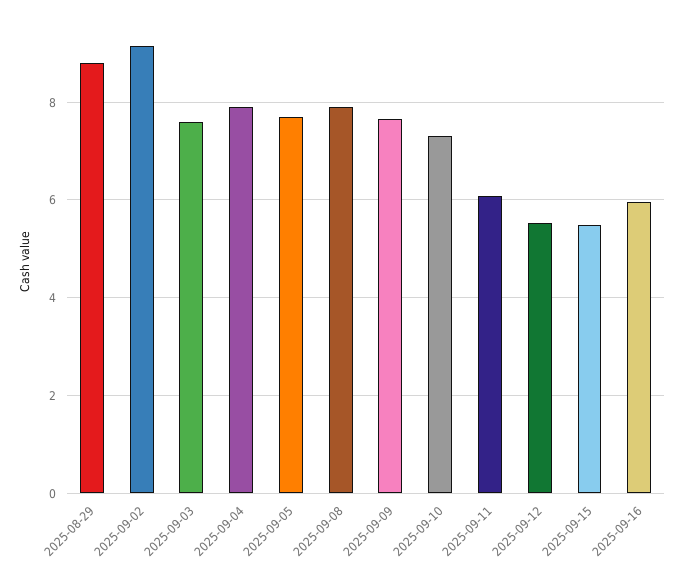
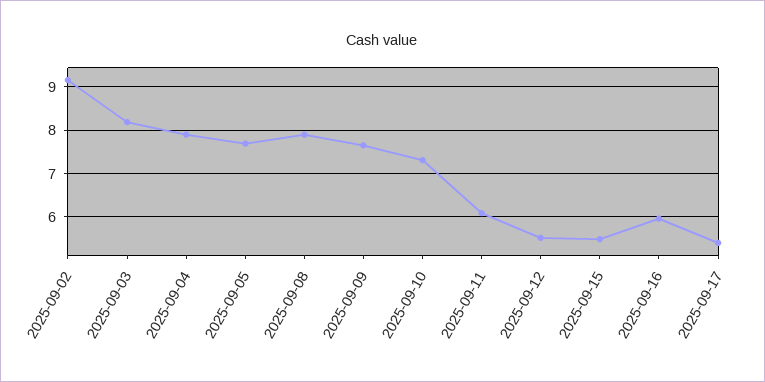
2025-08-29: 8.8 -> none
2025-09-03: 7.6 -> 8.2
2025-09-17: none -> 5.4

